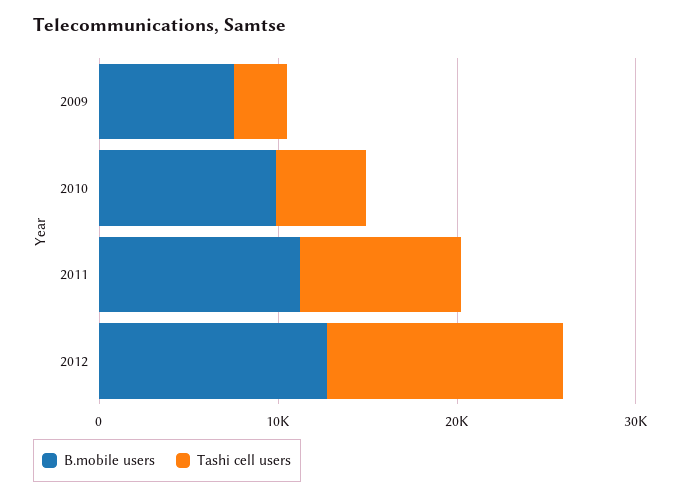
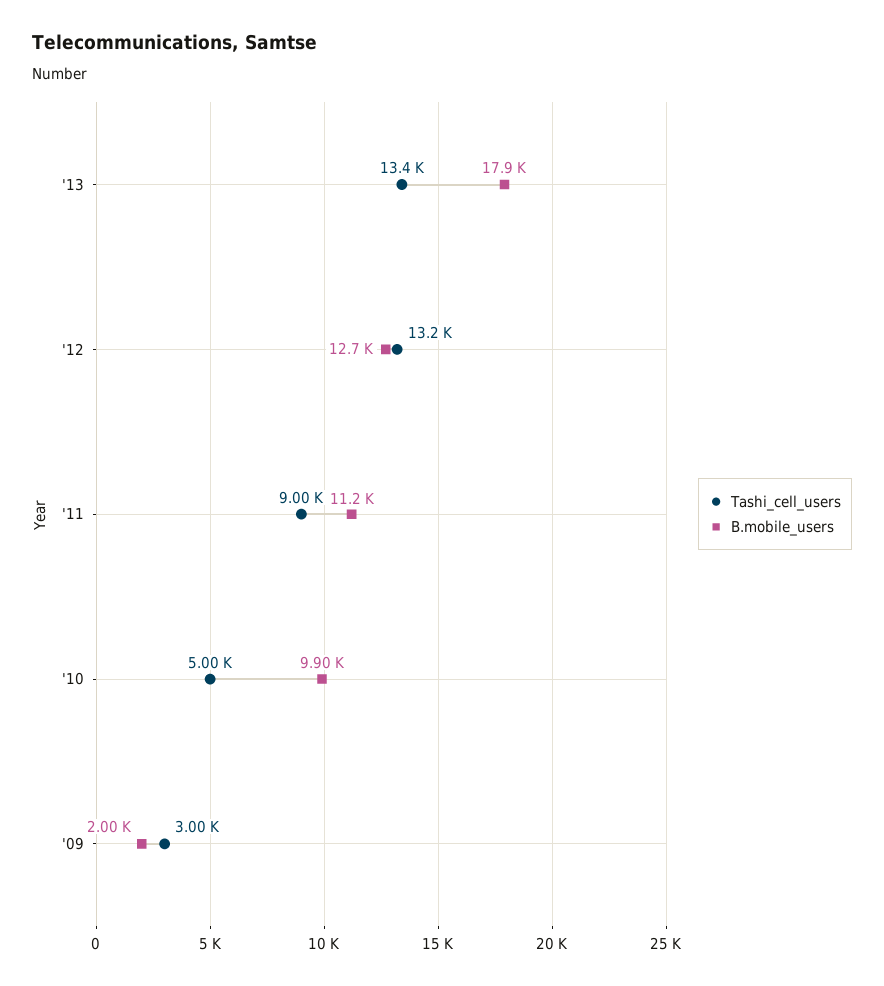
B.mobile users, 2009: 8000 -> 2000
Tashi cell users, '13: none -> 13400
B.mobile users, '13: none -> 17900

